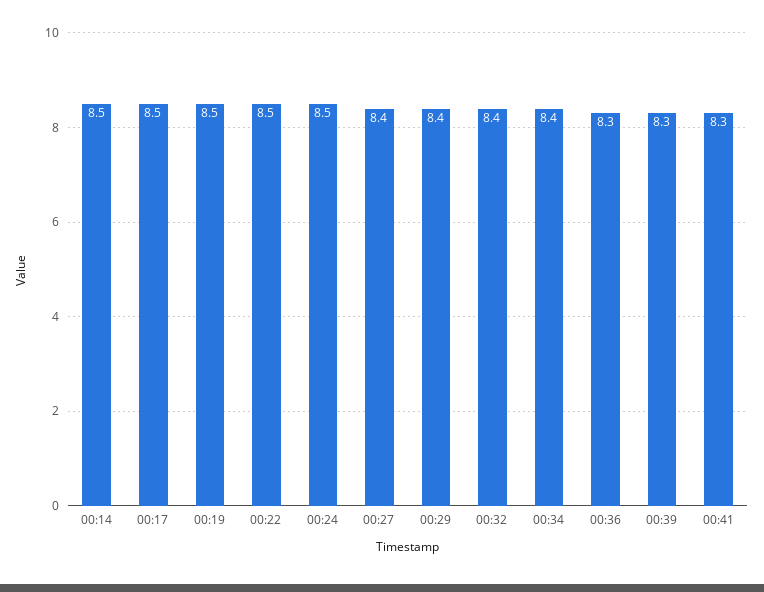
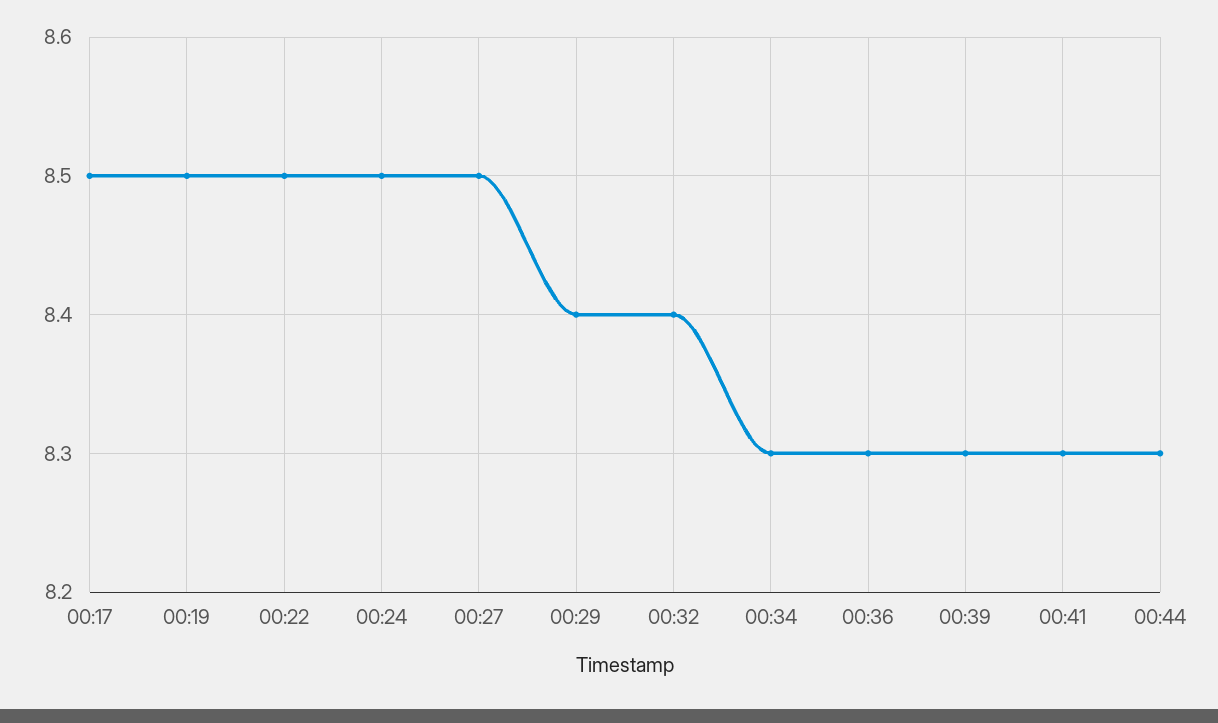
00:14: 8.5 -> none
00:27: 8.4 -> 8.5
00:34: 8.4 -> 8.3
00:44: none -> 8.3

